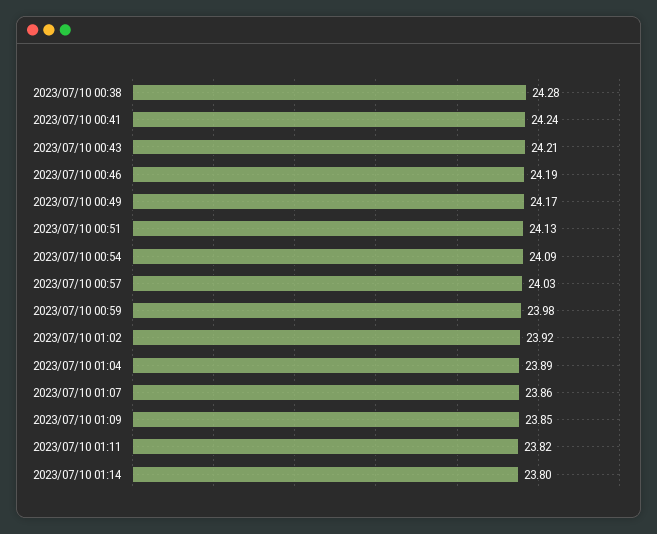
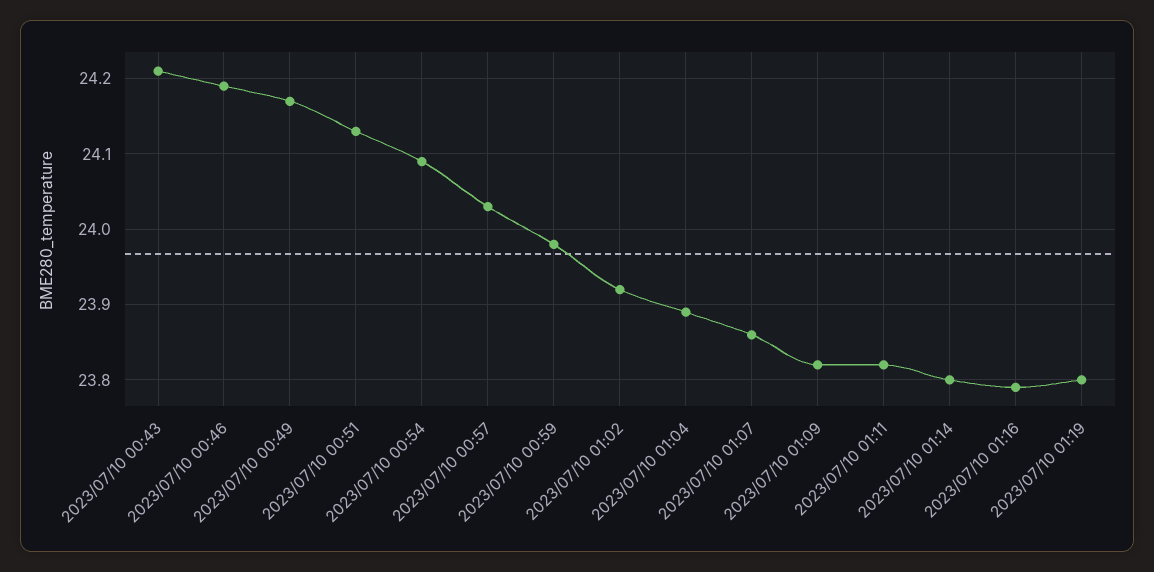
2023/07/10 00:38: 24.28 -> none
2023/07/10 00:41: 24.24 -> none
2023/07/10 01:09: 23.85 -> 23.82
2023/07/10 01:16: none -> 23.79
2023/07/10 01:19: none -> 23.8

